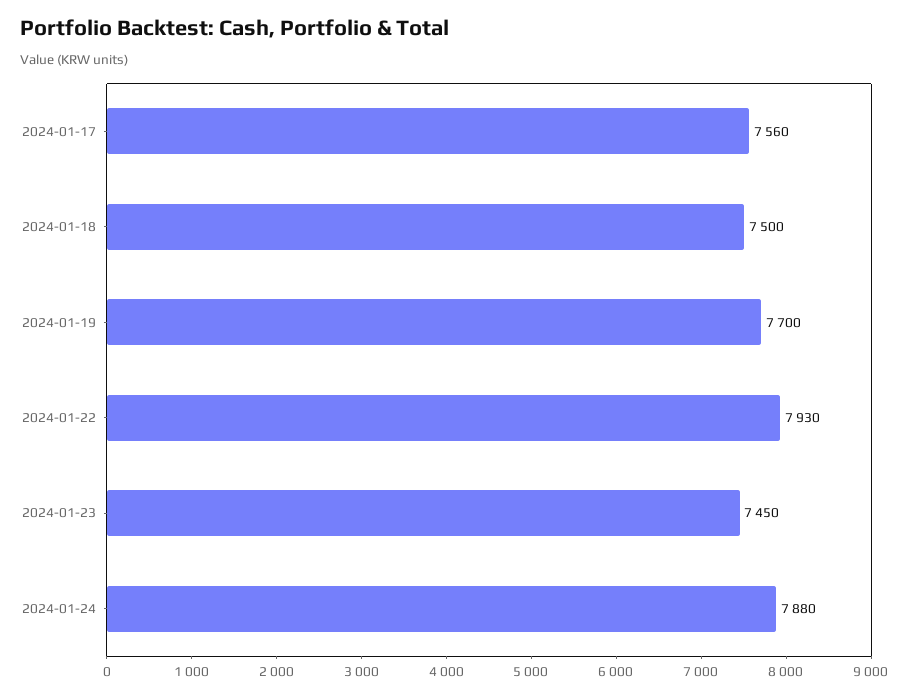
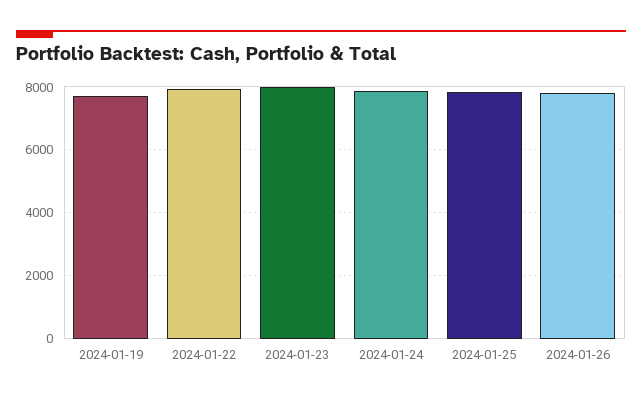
2024-01-17: 7560 -> none
2024-01-18: 7500 -> none
2024-01-23: 7450 -> 8000
2024-01-25: none -> 7800
2024-01-26: none -> 7800

